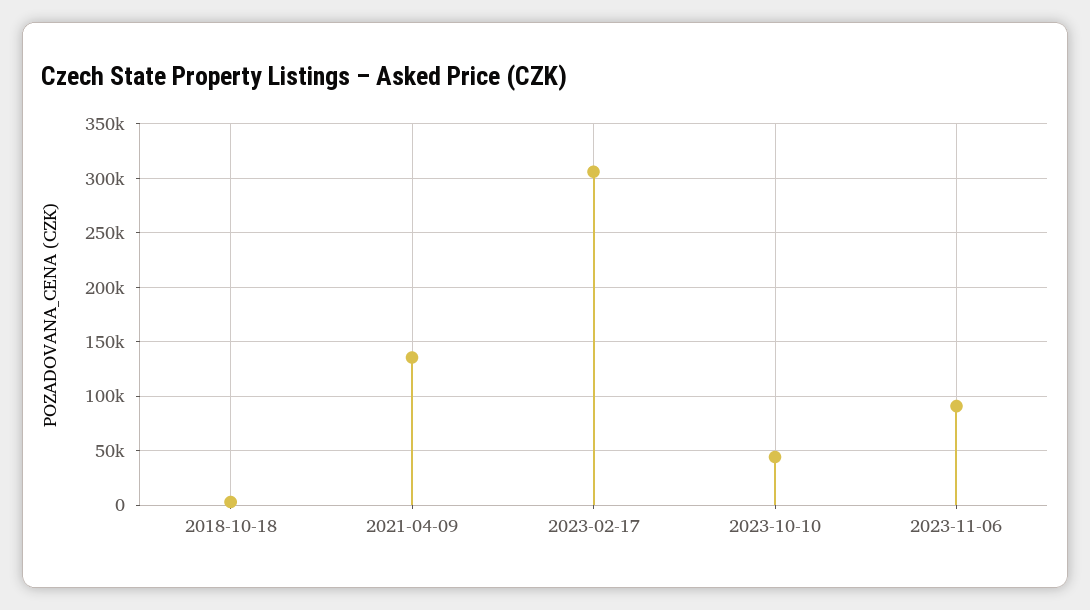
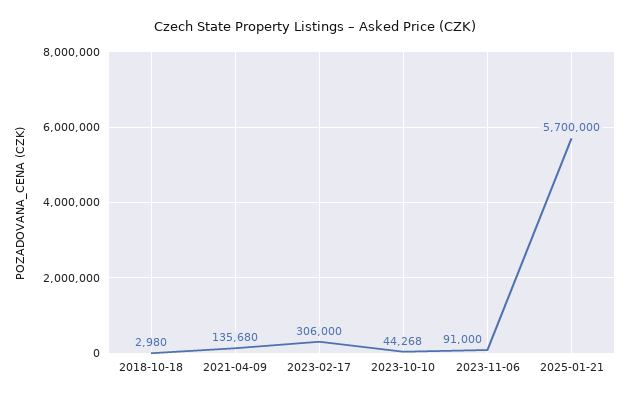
2025-01-21: none -> 5700000

